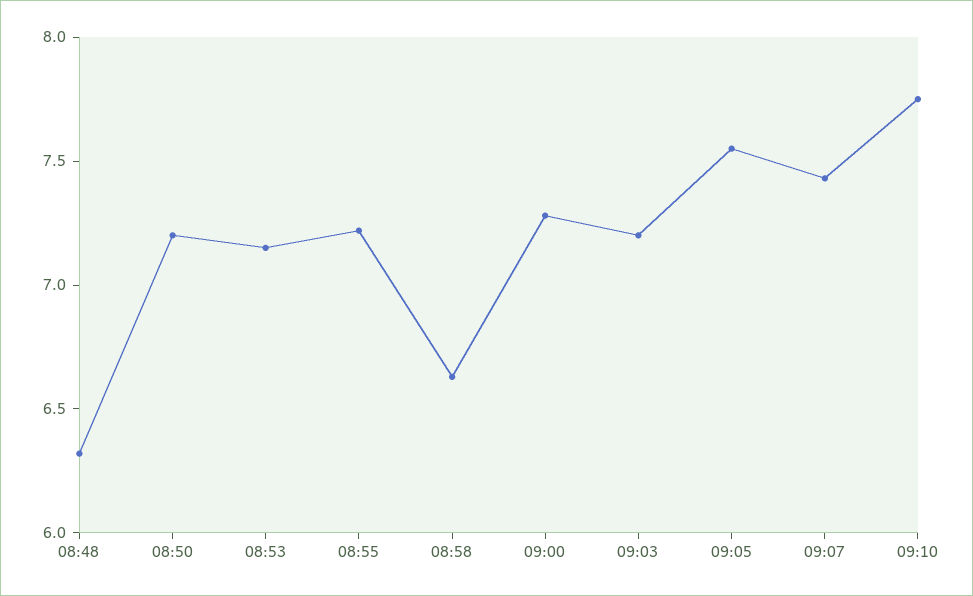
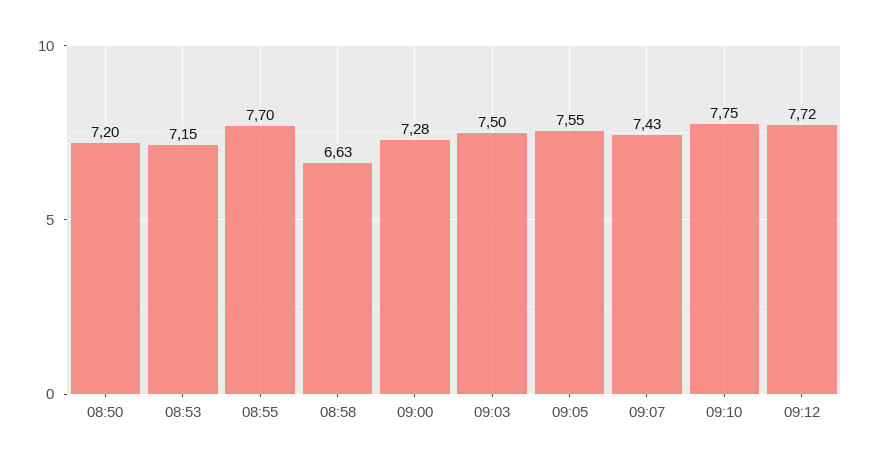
08:48: 6.3 -> none
08:55: 7.2 -> 7.7
09:03: 7.2 -> 7.5
09:12: none -> 7.72

